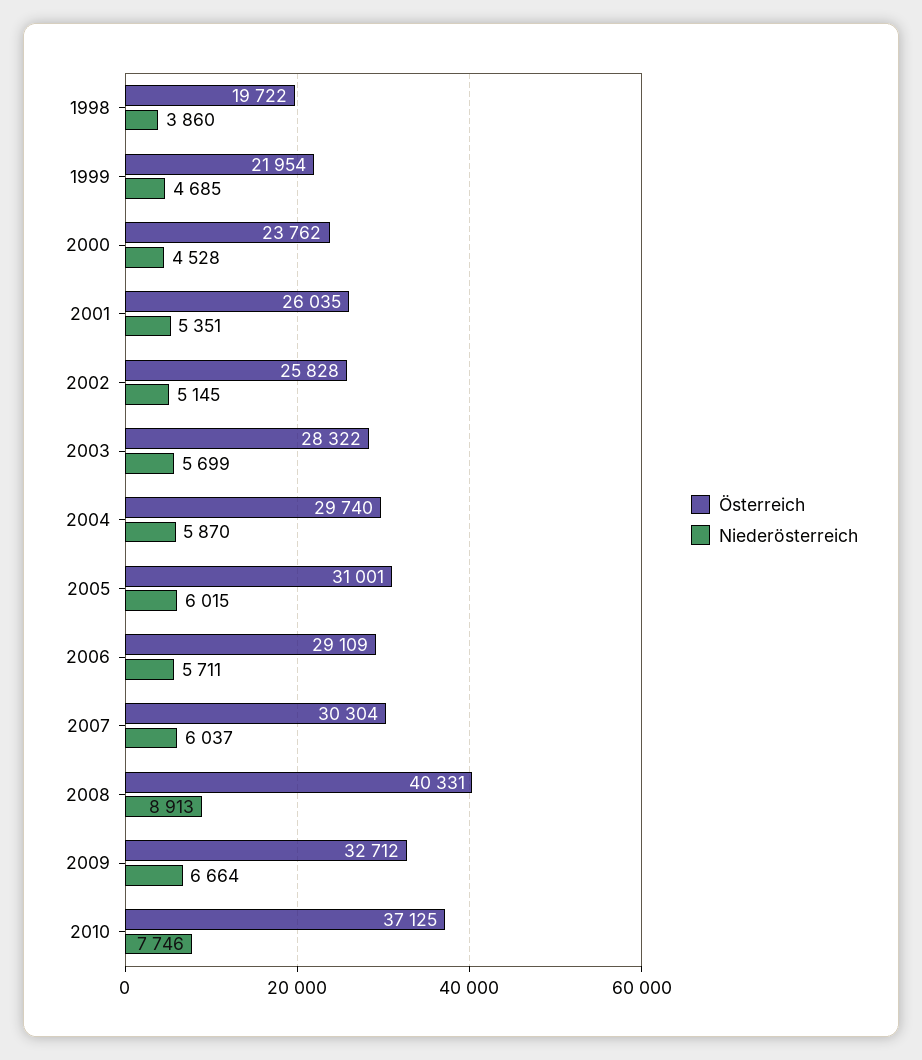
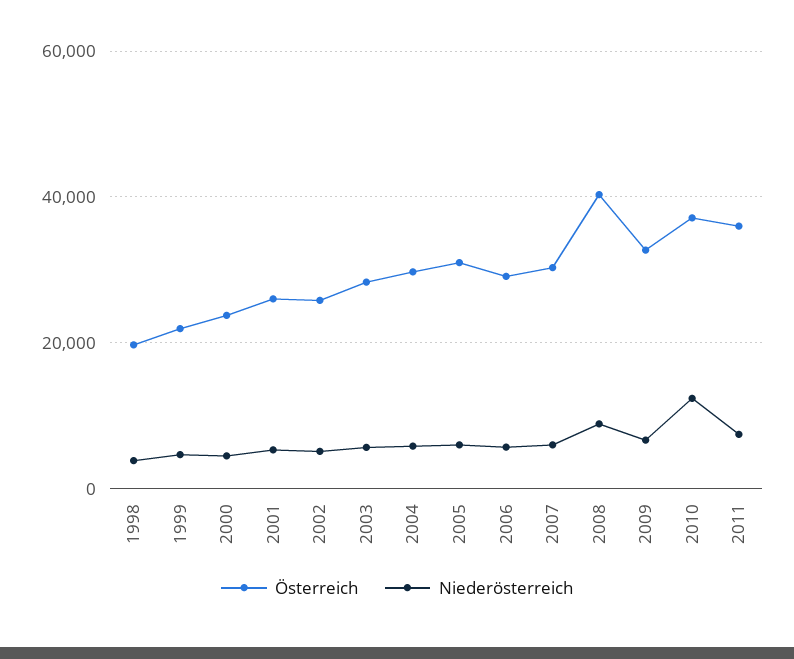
Niederösterreich, 2010: 7746 -> 12000
Österreich, 2011: none -> 36000
Niederösterreich, 2011: none -> 8000

